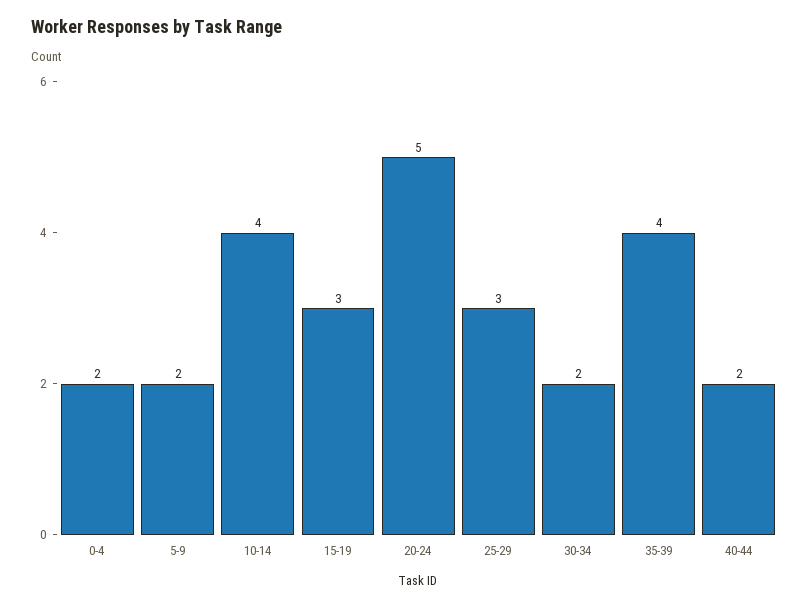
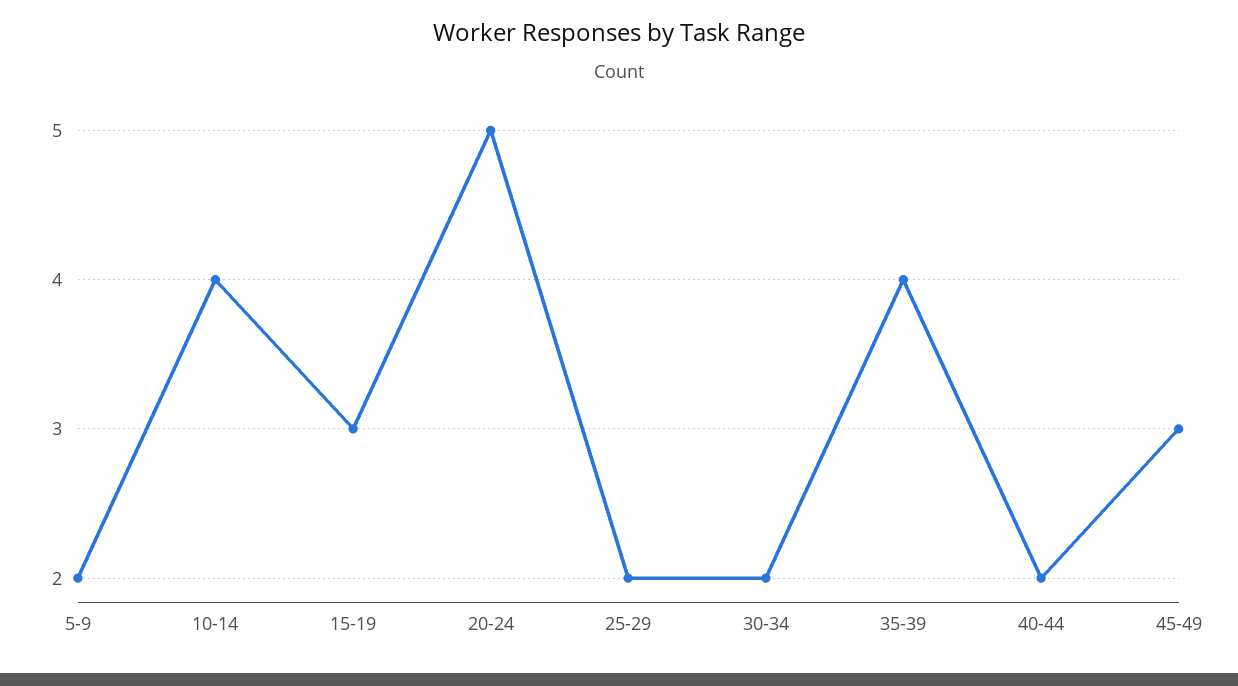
0-4: 2 -> none
25-29: 3 -> 2
45-49: none -> 3

